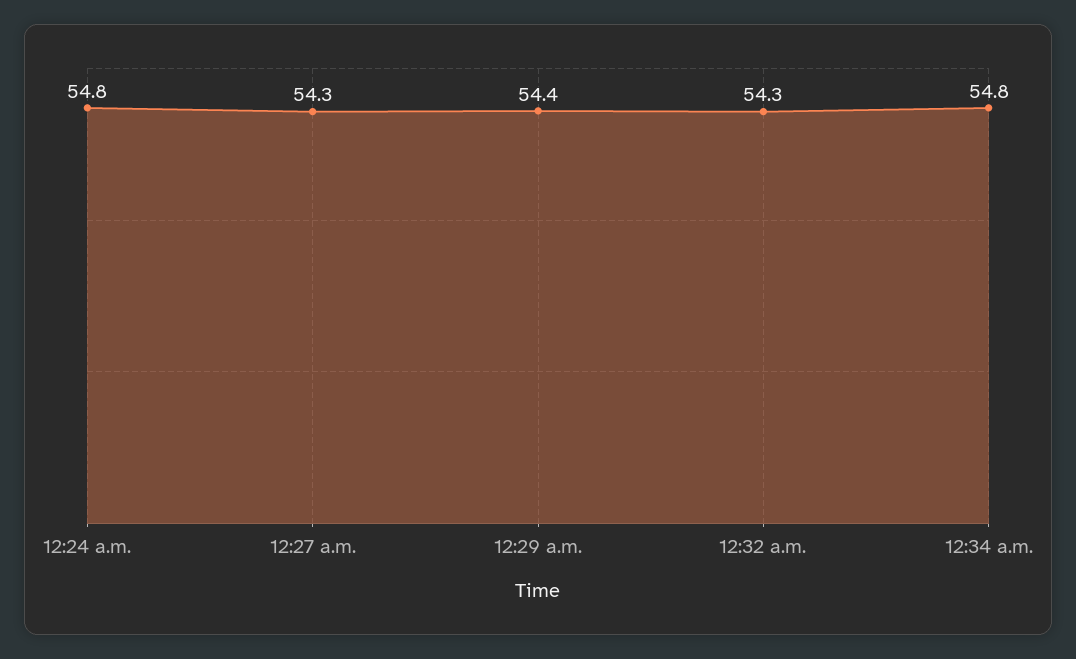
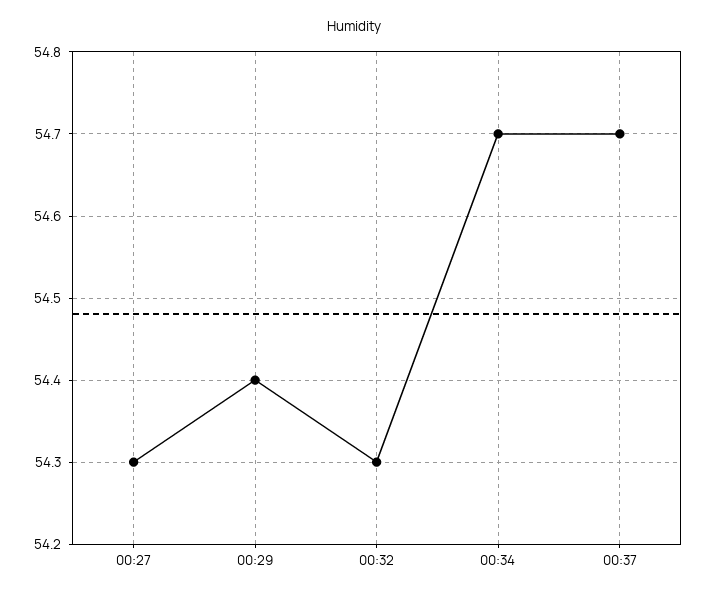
12:24 a.m.: 54.8 -> none
12:34 a.m.: 54.8 -> 54.7
00:37: none -> 54.7

